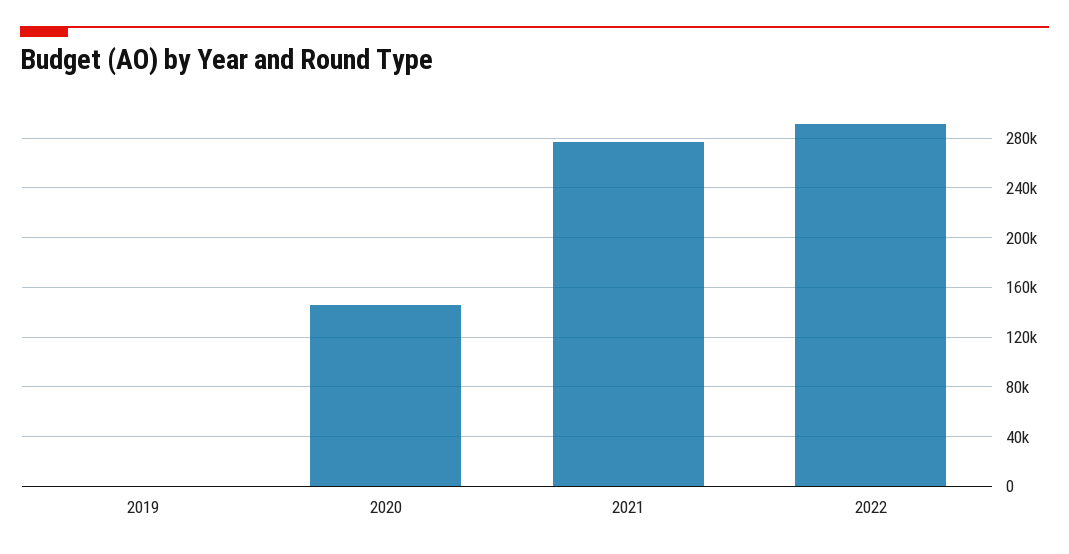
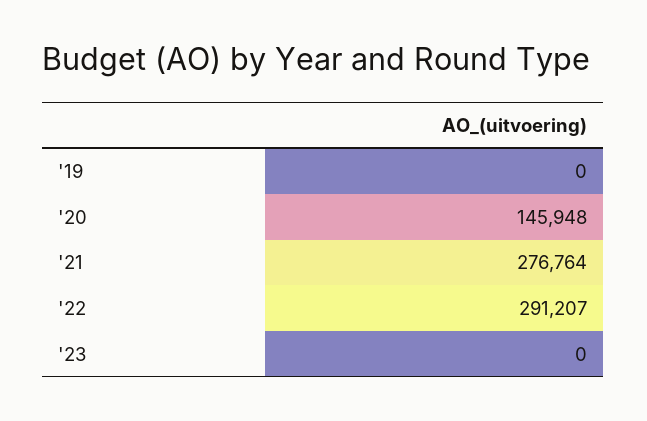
'23: none -> 0

